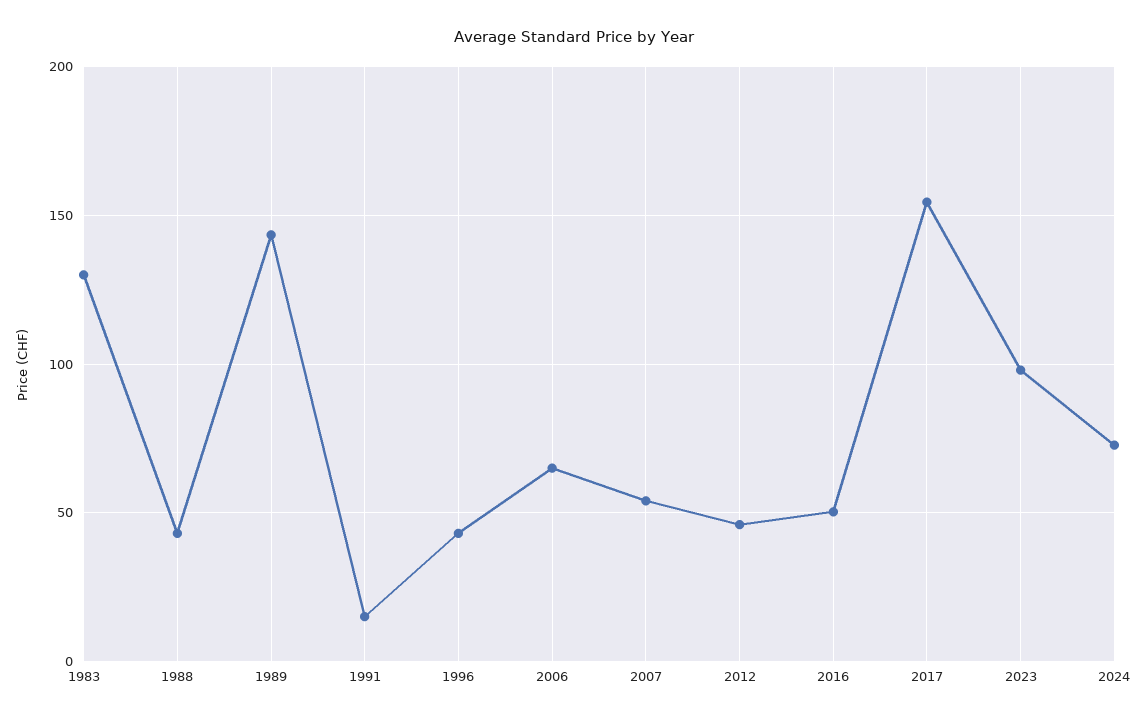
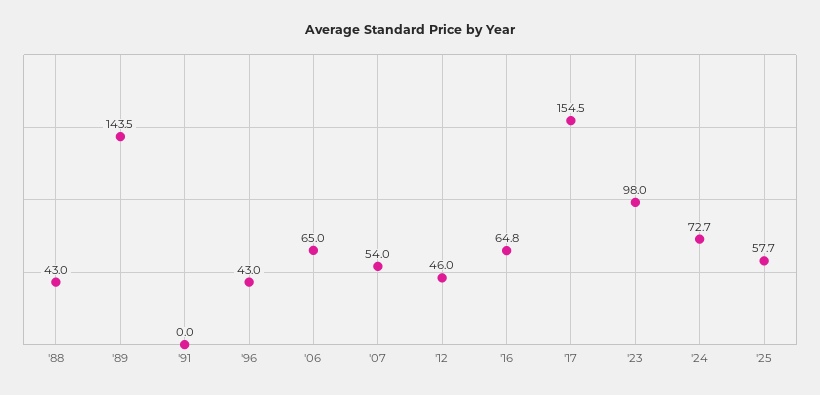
1983: 130 -> none
1991: 15 -> 0
2016: 50 -> 64.8
'25: none -> 57.7

